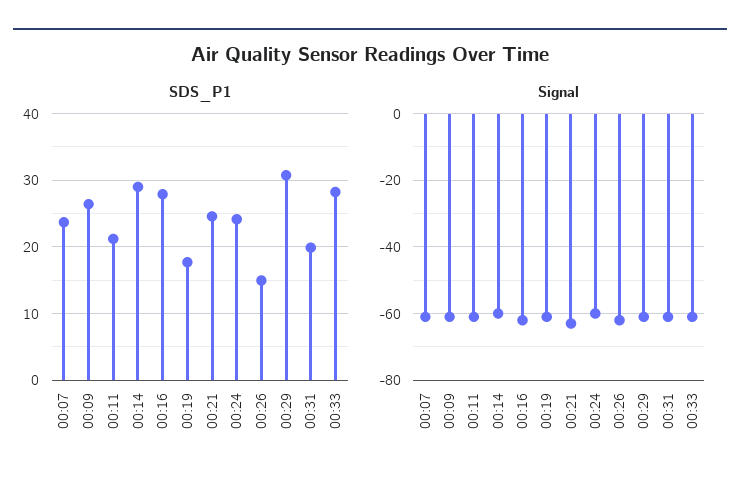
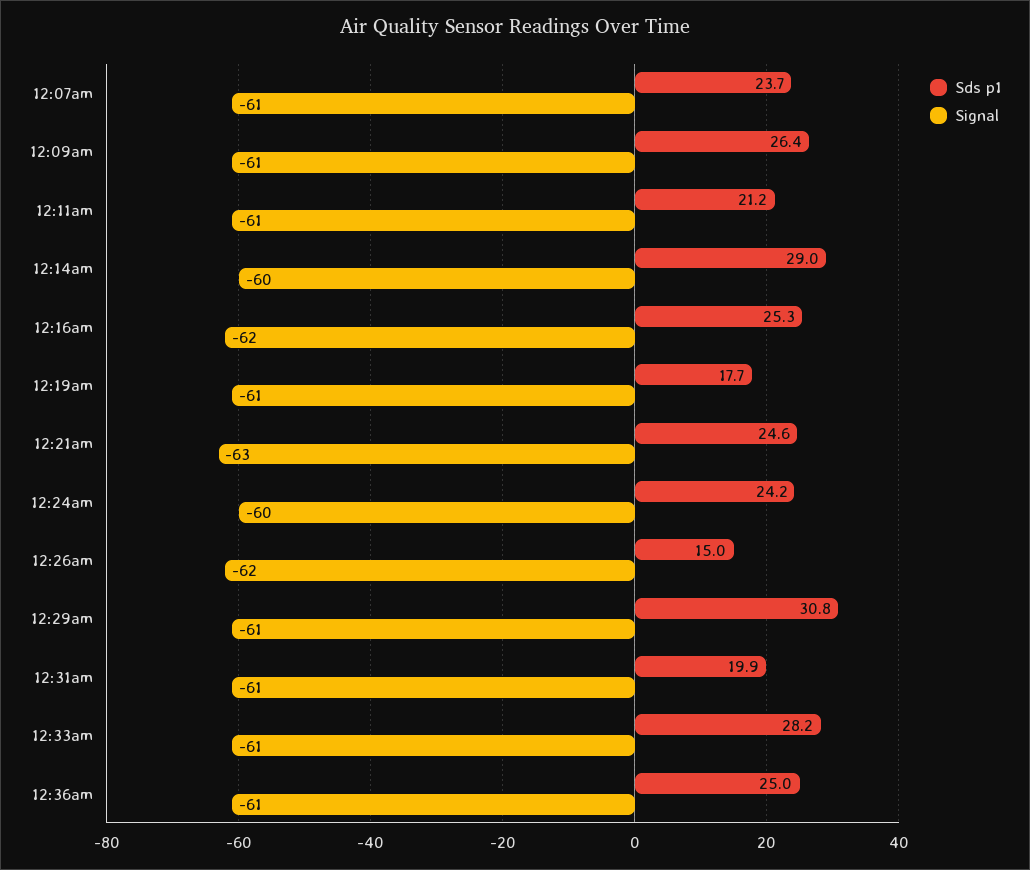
SDS_P1, 00:16: 28 -> 25.3
SDS_P1, 12:36am: none -> 25
Signal, 12:36am: none -> -61

